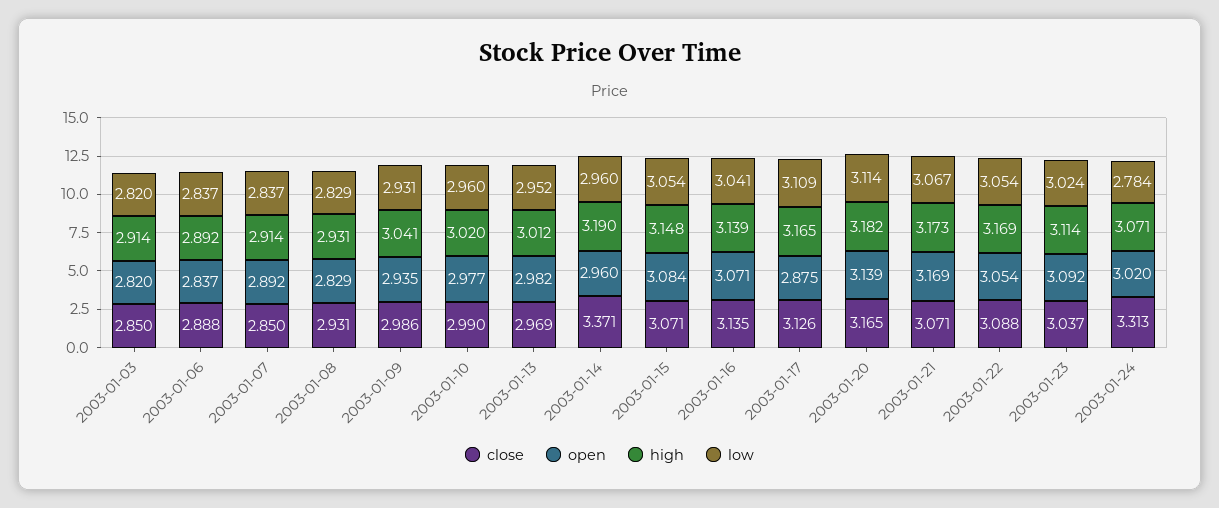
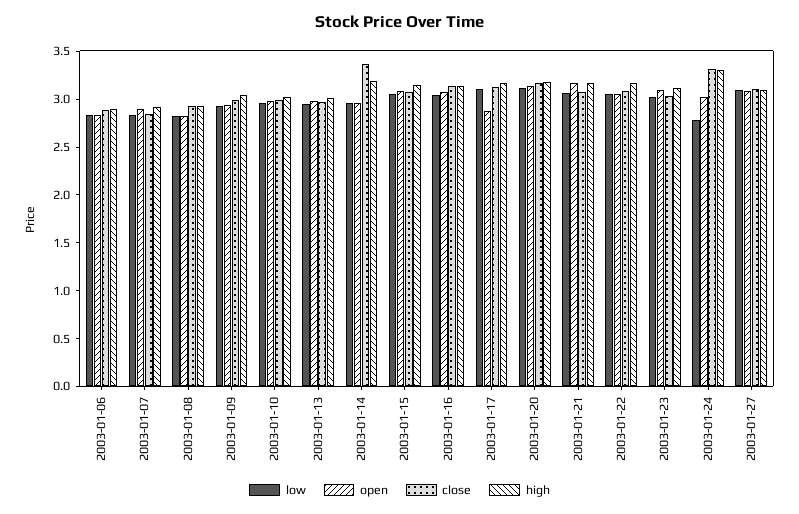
close, 2003-01-03: 2.85 -> none
open, 2003-01-03: 2.82 -> none
high, 2003-01-03: 2.914 -> none
low, 2003-01-03: 2.82 -> none
high, 2003-01-24: 3.071 -> 3.3
low, 2003-01-27: none -> 3.1
open, 2003-01-27: none -> 3.1
close, 2003-01-27: none -> 3.1
high, 2003-01-27: none -> 3.1

